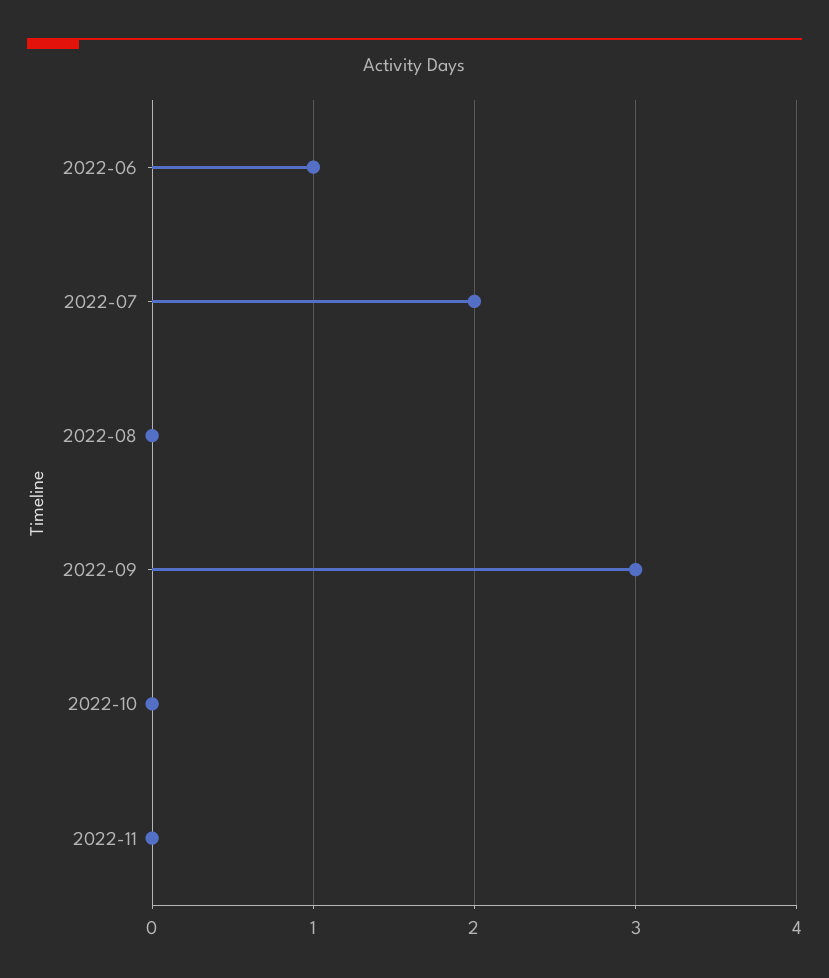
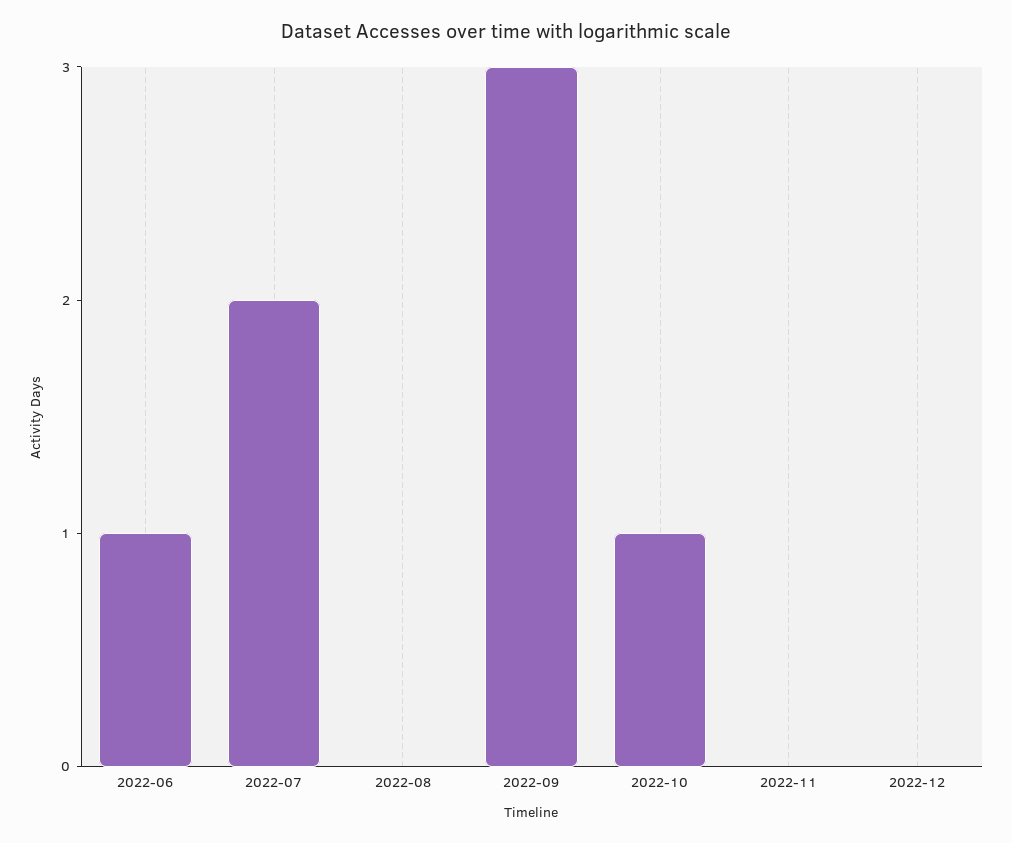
2022-10: 0 -> 1
2022-12: none -> 0

